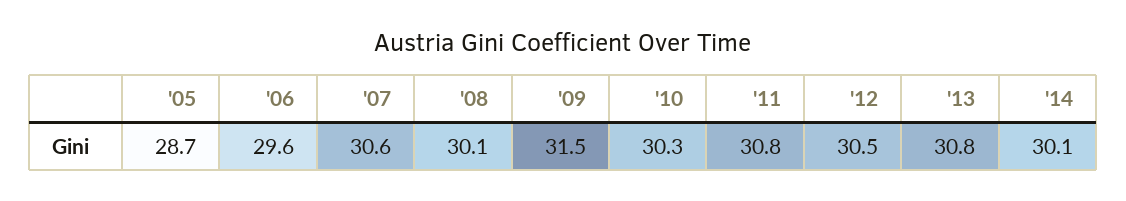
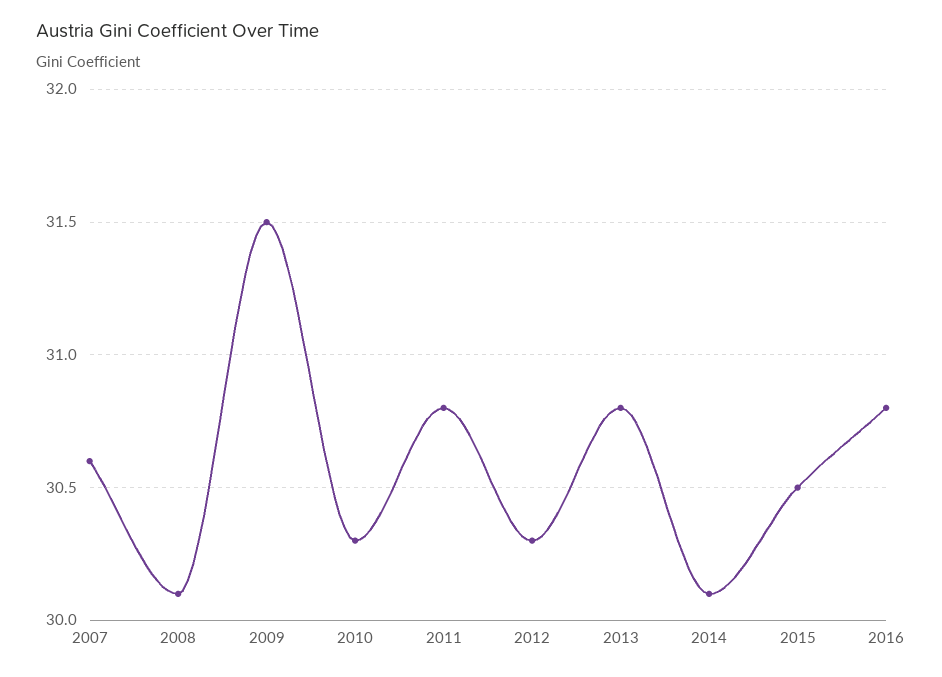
'05: 28.7 -> none
'06: 29.6 -> none
'12: 30.5 -> 30.3
2015: none -> 30.5
2016: none -> 30.8

